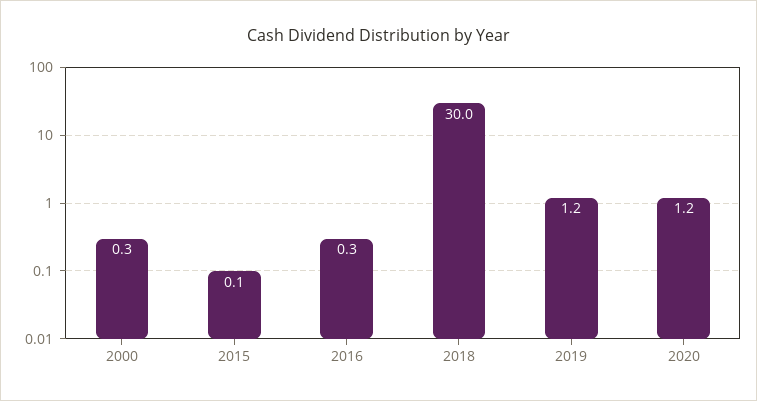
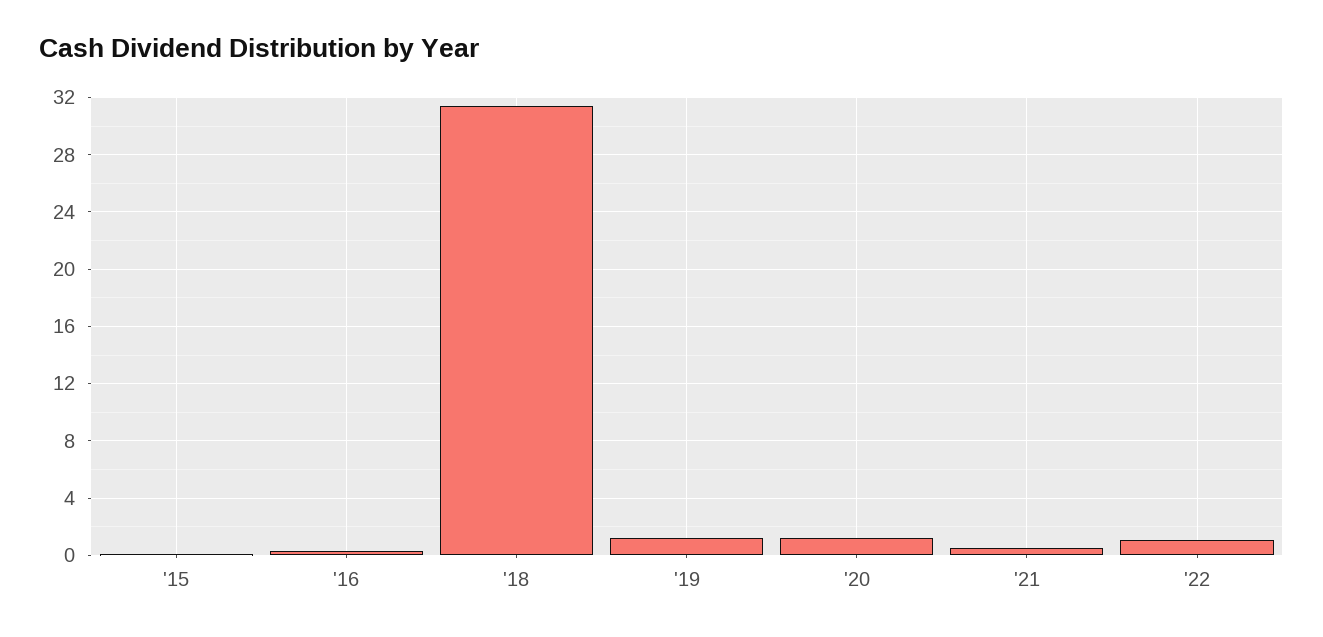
2000: 0.3 -> none
2018: 30 -> 31.5
'21: none -> 0.5
'22: none -> 1

